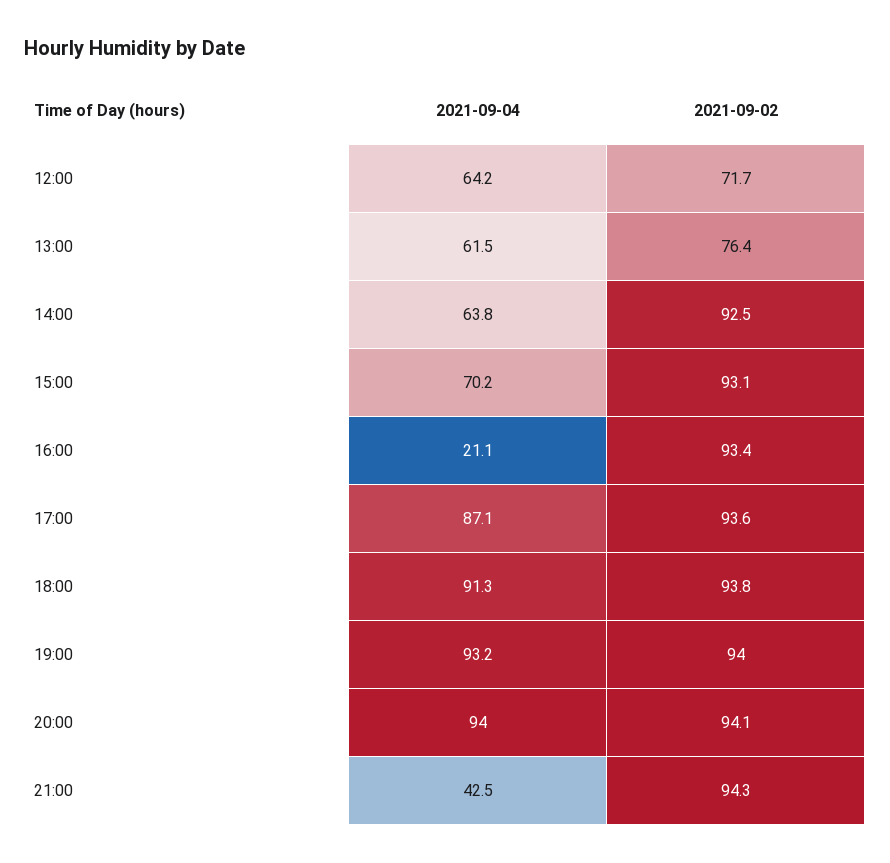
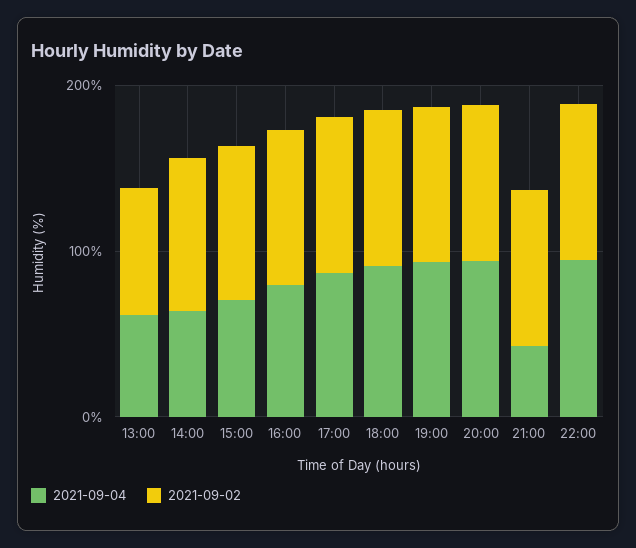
2021-09-04, 12:00: 64.2 -> none
2021-09-02, 12:00: 71.7 -> none
2021-09-04, 16:00: 21.1 -> 80
2021-09-04, 22:00: none -> 100
2021-09-02, 22:00: none -> 100

